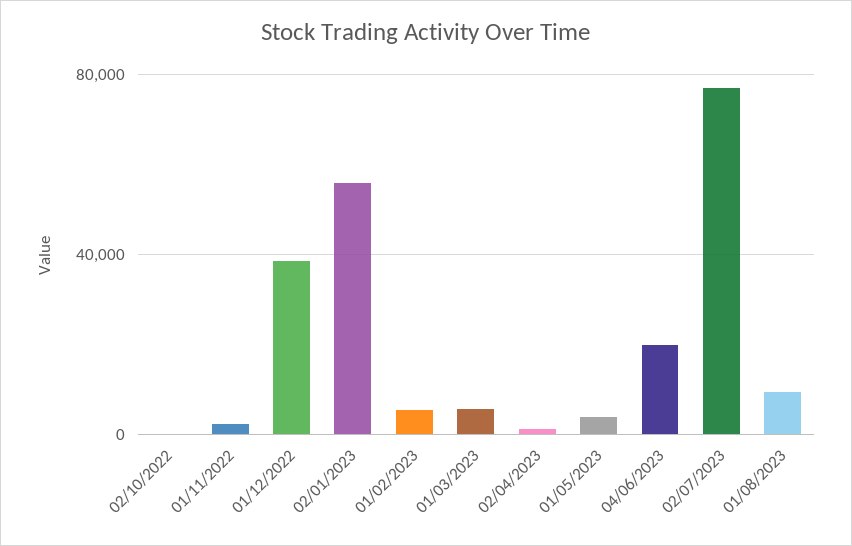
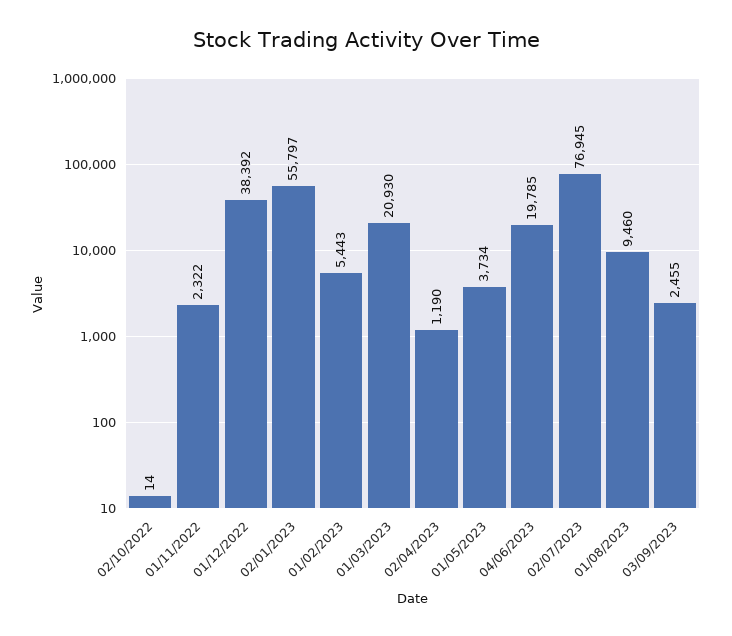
01/03/2023: 5000 -> 20930
03/09/2023: none -> 2455

